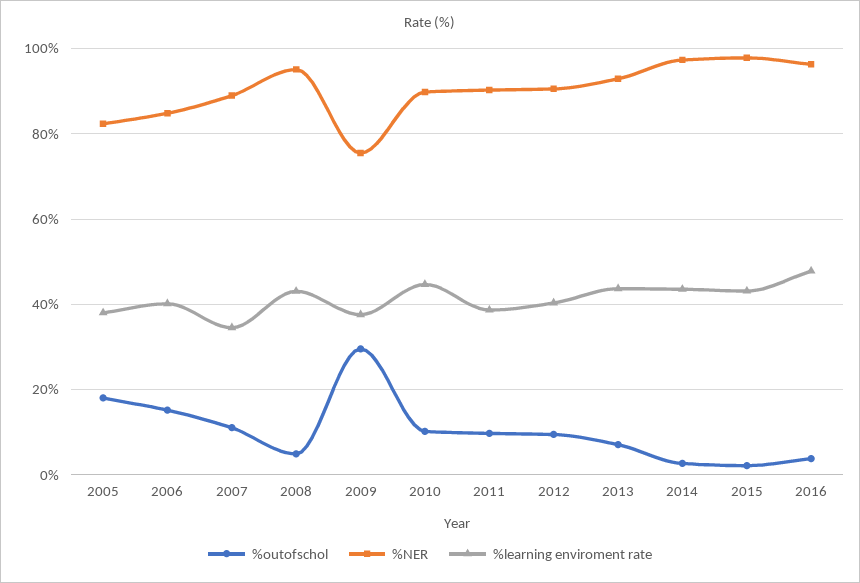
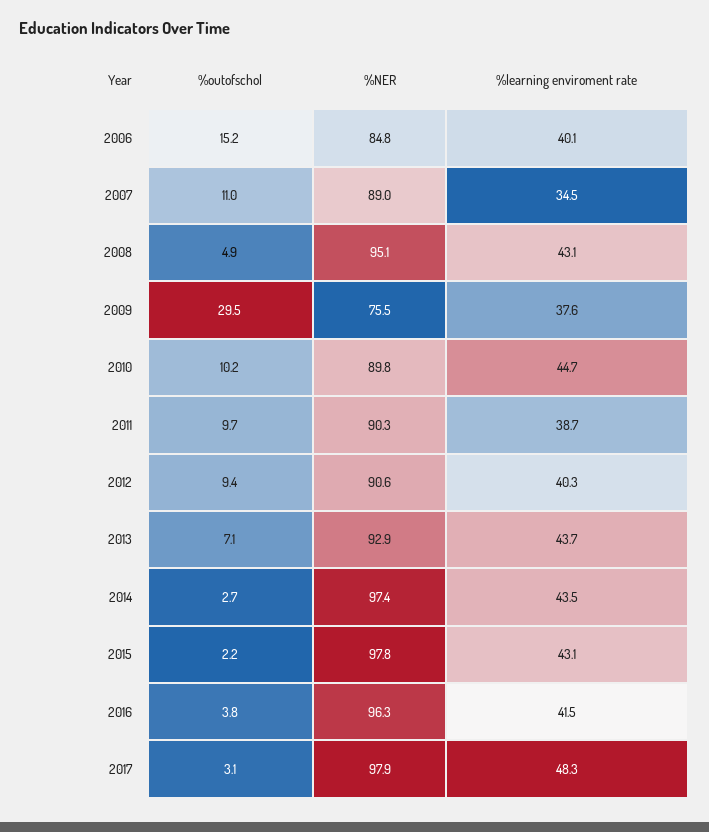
%outofschol, 2005: 18 -> none
%NER, 2005: 82 -> none
%learning enviroment rate, 2005: 38 -> none
%learning enviroment rate, 2016: 48 -> 41.5
%outofschol, 2017: none -> 3.1
%NER, 2017: none -> 97.9
%learning enviroment rate, 2017: none -> 48.3

